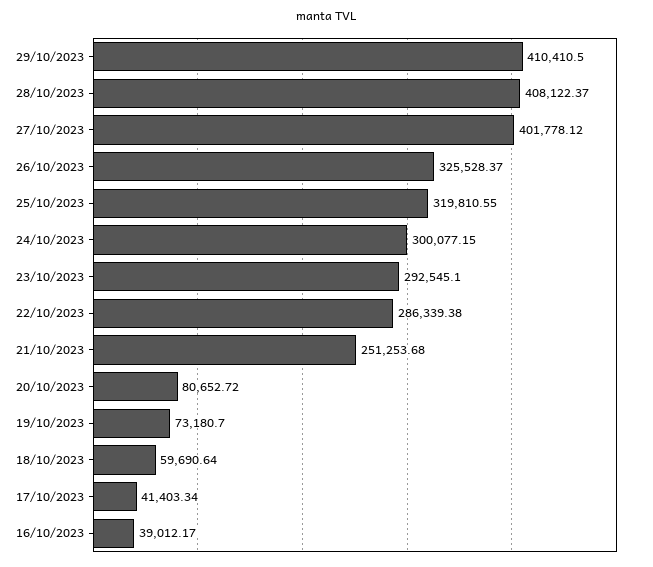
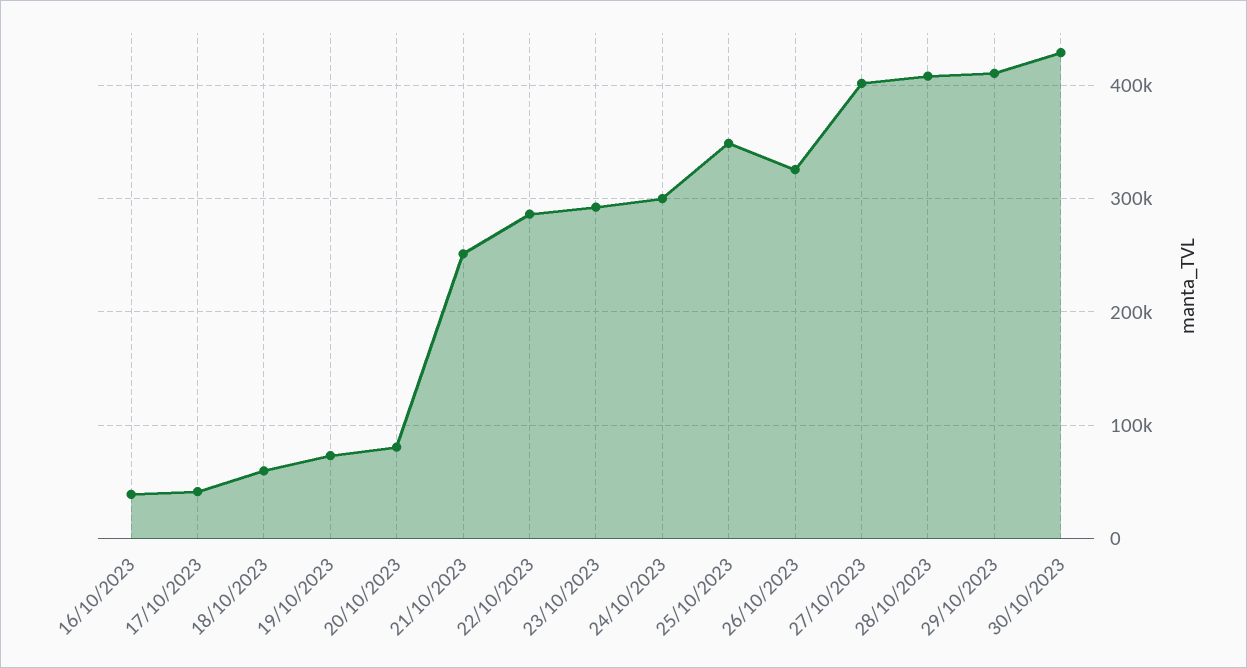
25/10/2023: 319810.55 -> 350000
30/10/2023: none -> 430000

